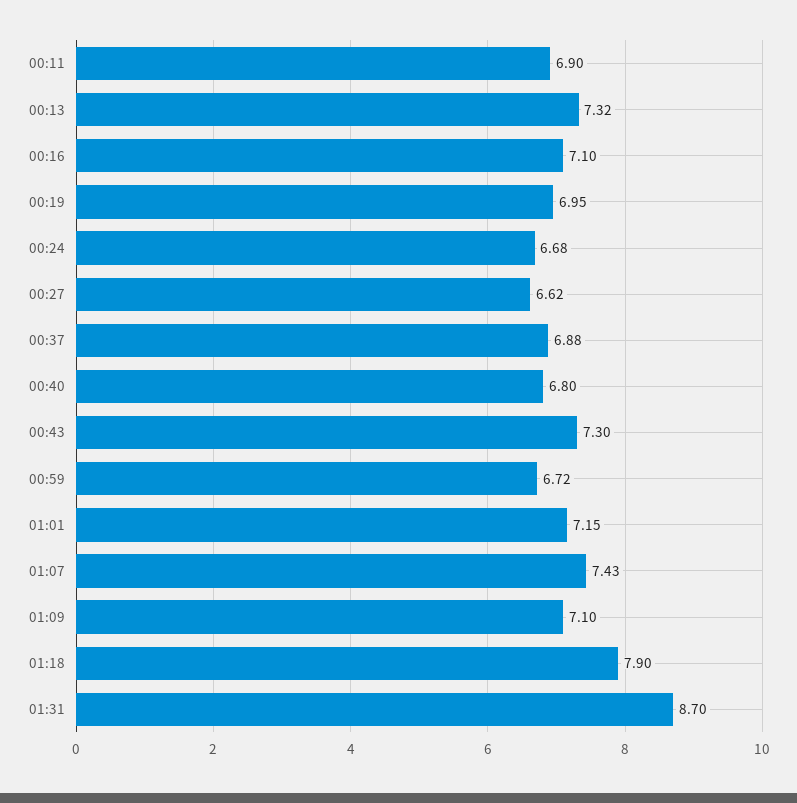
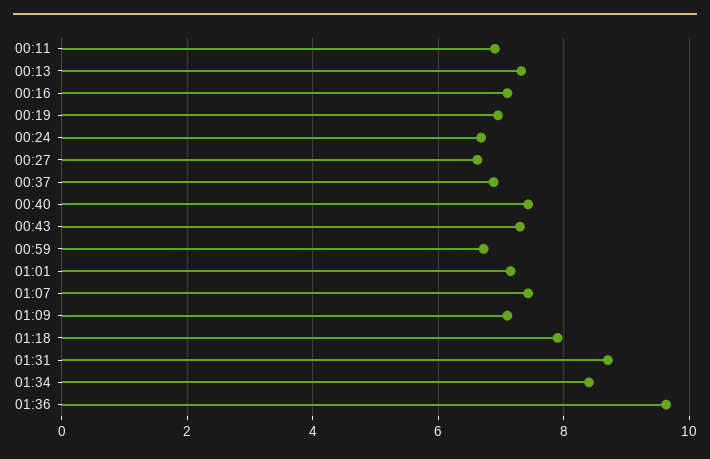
00:40: 6.8 -> 7.4
01:34: none -> 8.4
01:36: none -> 9.6

